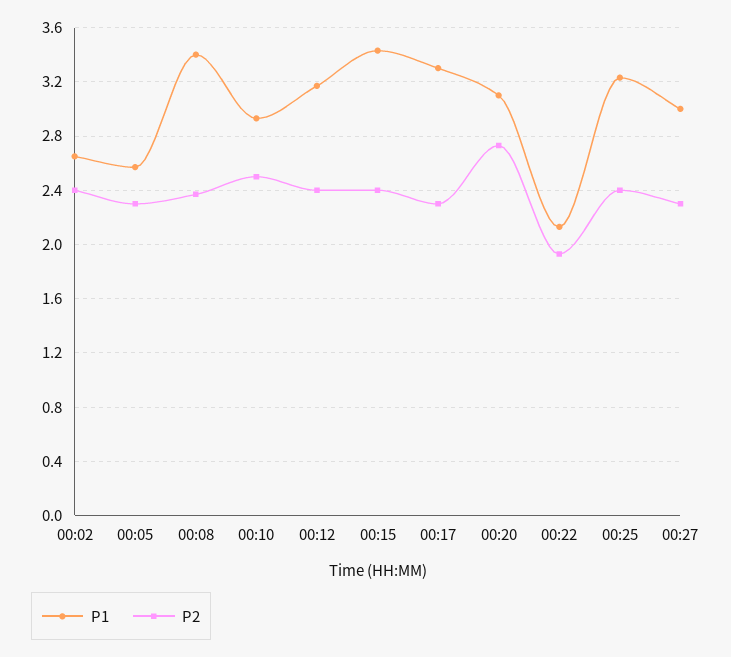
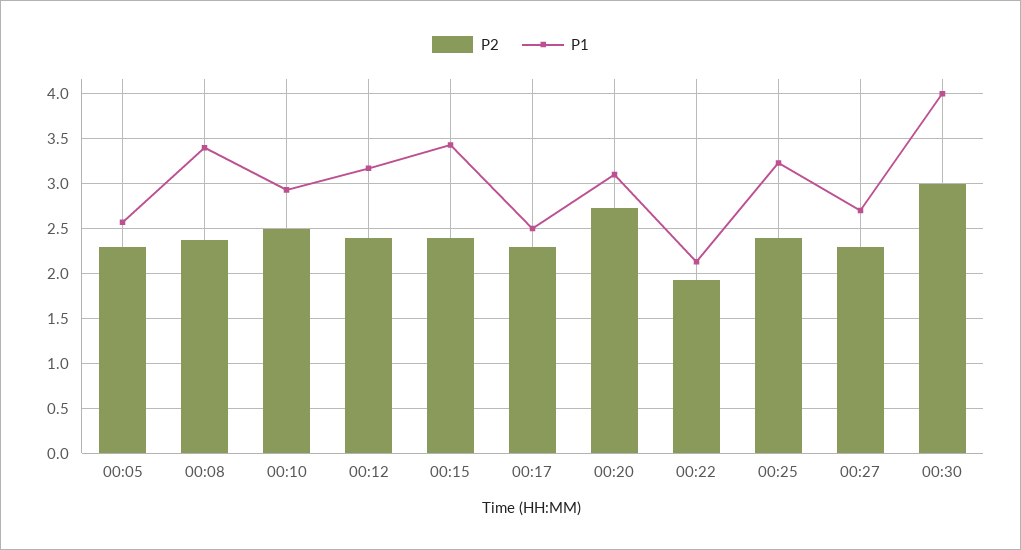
P1, 00:02: 2.65 -> none
P2, 00:02: 2.4 -> none
P1, 00:17: 3.3 -> 2.5
P1, 00:27: 3 -> 2.7
P2, 00:30: none -> 3
P1, 00:30: none -> 4

